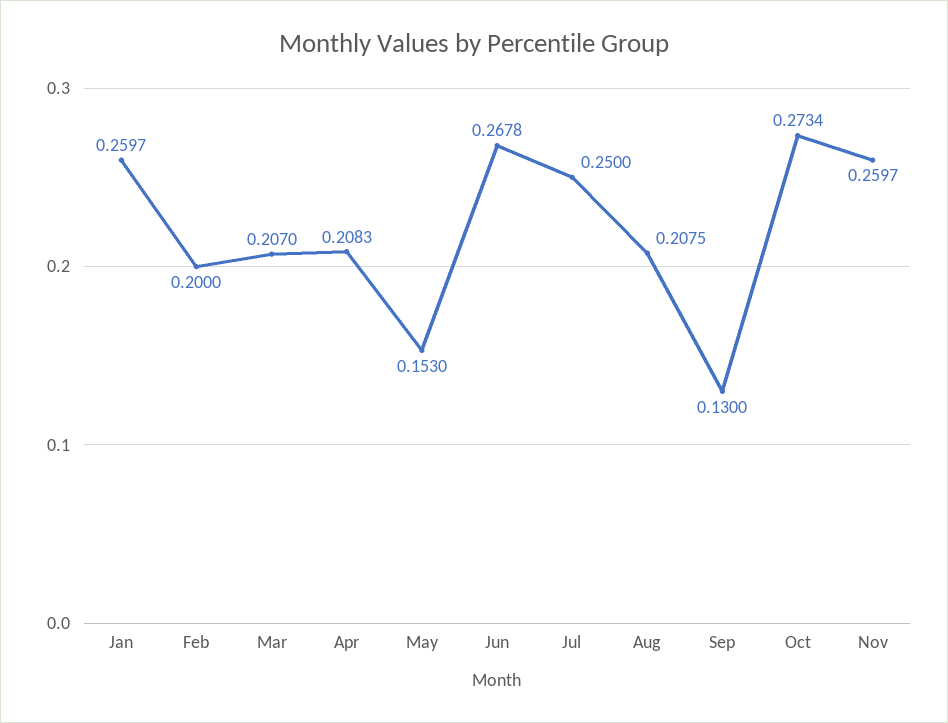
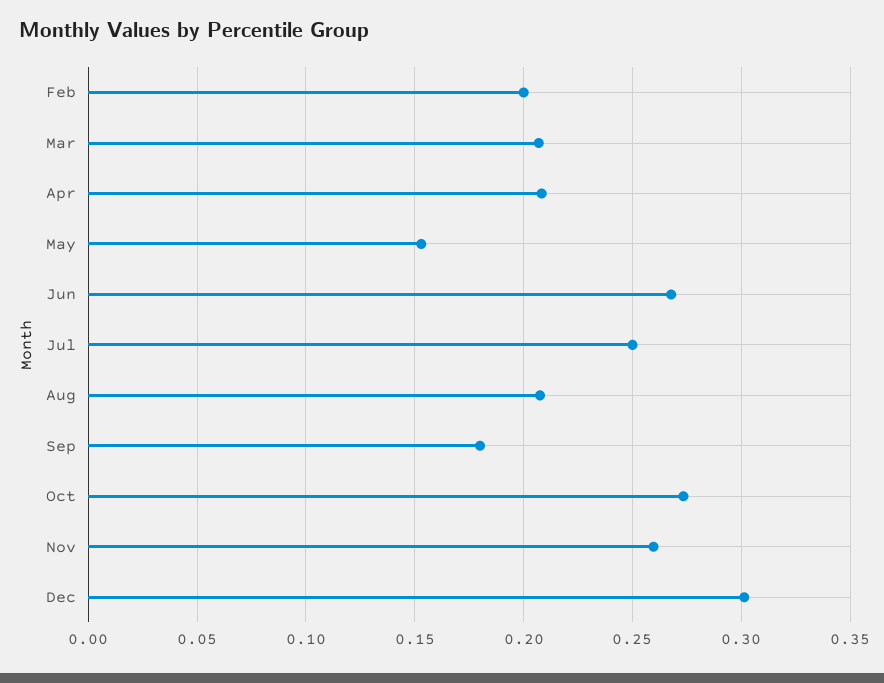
Jan: 0.2597 -> none
Sep: 0.13 -> 0.18
Dec: none -> 0.3

